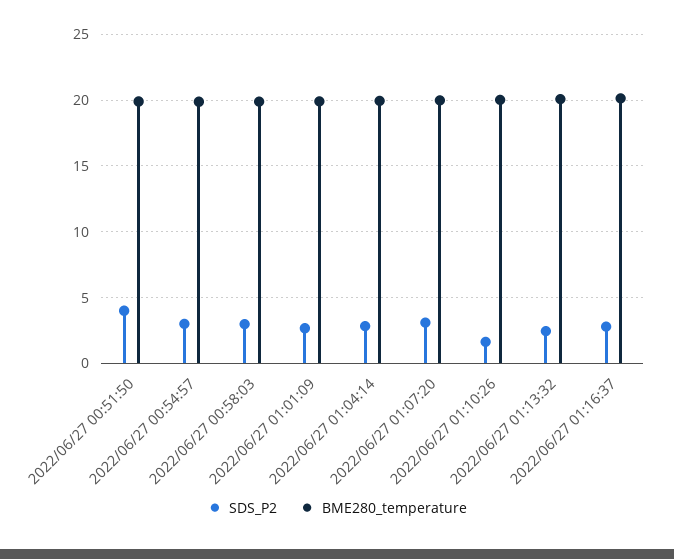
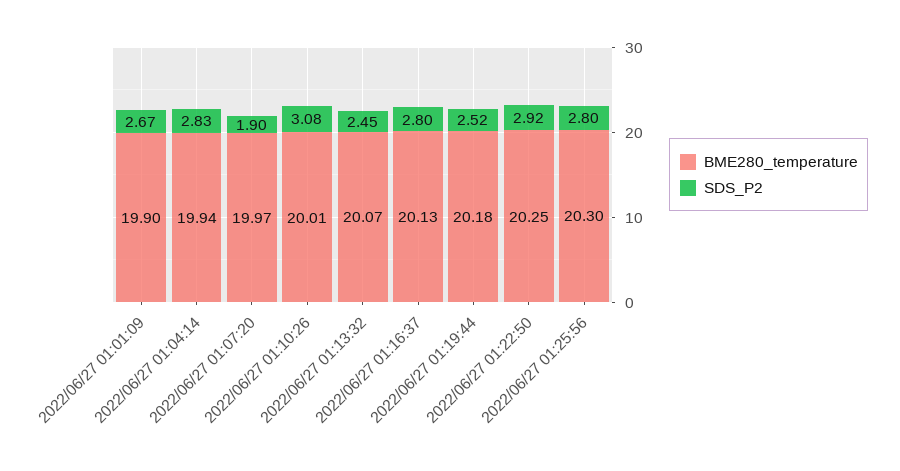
SDS_P2, 2022/06/27 00:51:50: 4 -> none
BME280_temperature, 2022/06/27 00:51:50: 20 -> none
SDS_P2, 2022/06/27 00:54:57: 3 -> none
BME280_temperature, 2022/06/27 00:54:57: 20 -> none
SDS_P2, 2022/06/27 00:58:03: 3 -> none
BME280_temperature, 2022/06/27 00:58:03: 20 -> none
SDS_P2, 2022/06/27 01:07:20: 3 -> 1.9
SDS_P2, 2022/06/27 01:10:26: 1.5 -> 3.08
BME280_temperature, 2022/06/27 01:19:44: none -> 20.18
SDS_P2, 2022/06/27 01:19:44: none -> 2.52
BME280_temperature, 2022/06/27 01:22:50: none -> 20.25
SDS_P2, 2022/06/27 01:22:50: none -> 2.92
BME280_temperature, 2022/06/27 01:25:56: none -> 20.3
SDS_P2, 2022/06/27 01:25:56: none -> 2.8

